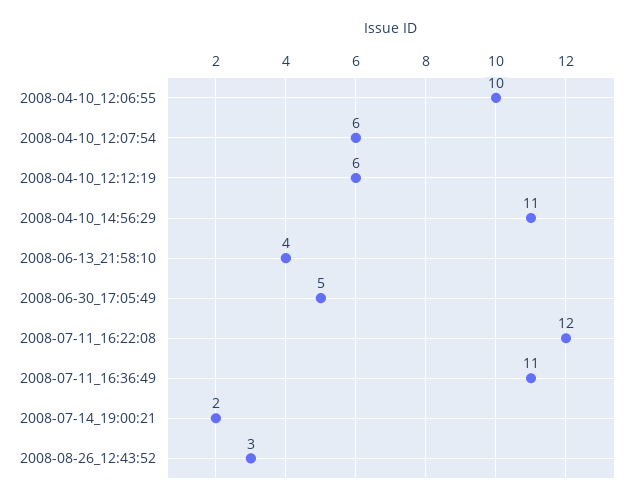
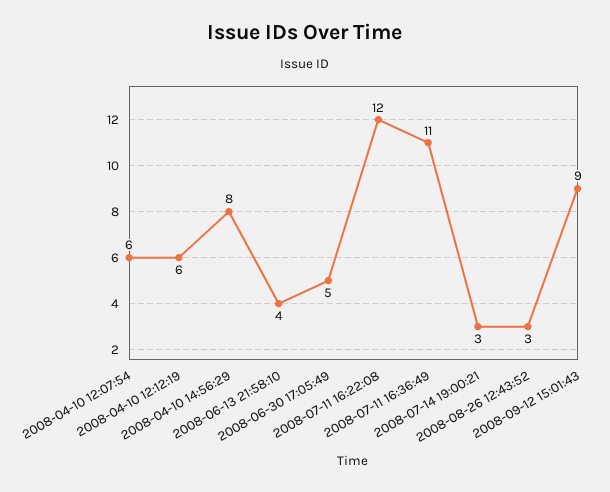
2008-04-10_12:06:55: 10 -> none
2008-04-10_14:56:29: 11 -> 8
2008-07-14_19:00:21: 2 -> 3
2008-09-12 15:01:43: none -> 9

